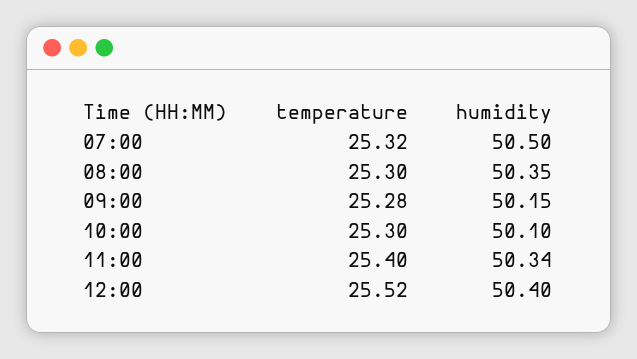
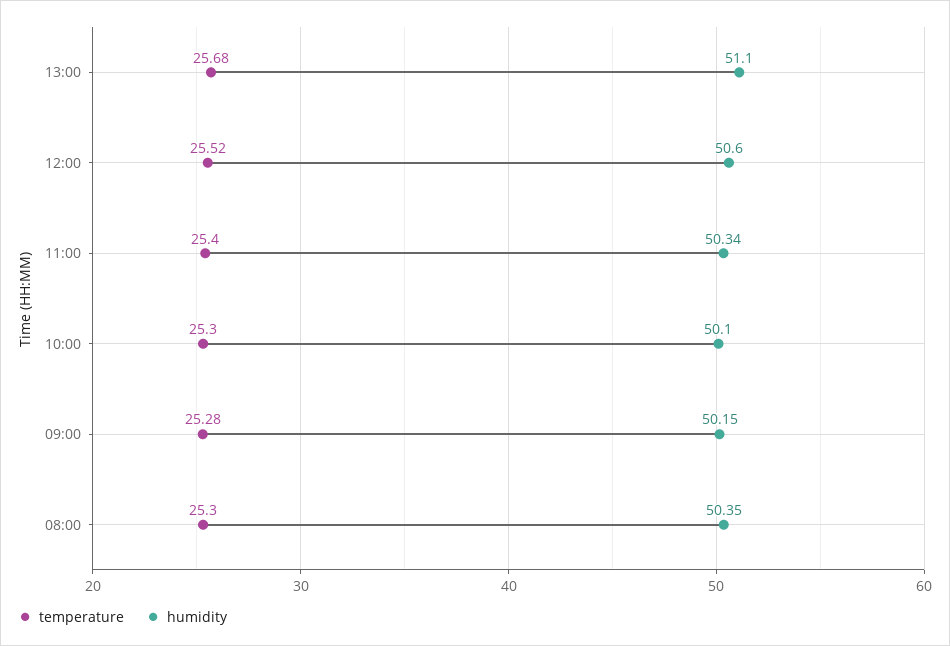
temperature, 07:00: 25.32 -> none
humidity, 07:00: 50.5 -> none
humidity, 12:00: 50.4 -> 50.6
temperature, 13:00: none -> 25.68
humidity, 13:00: none -> 51.1

